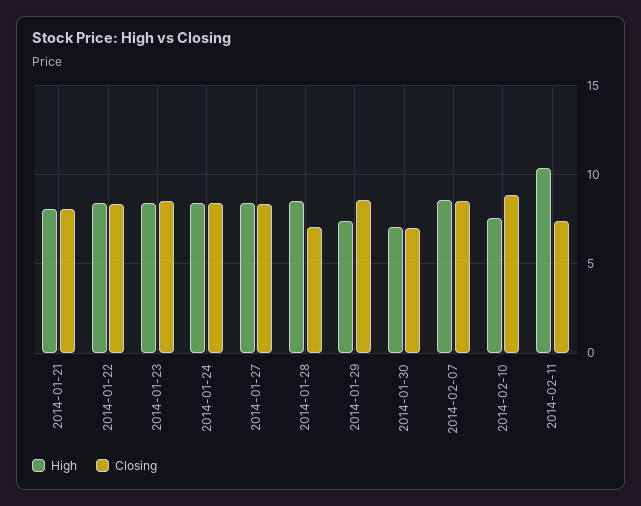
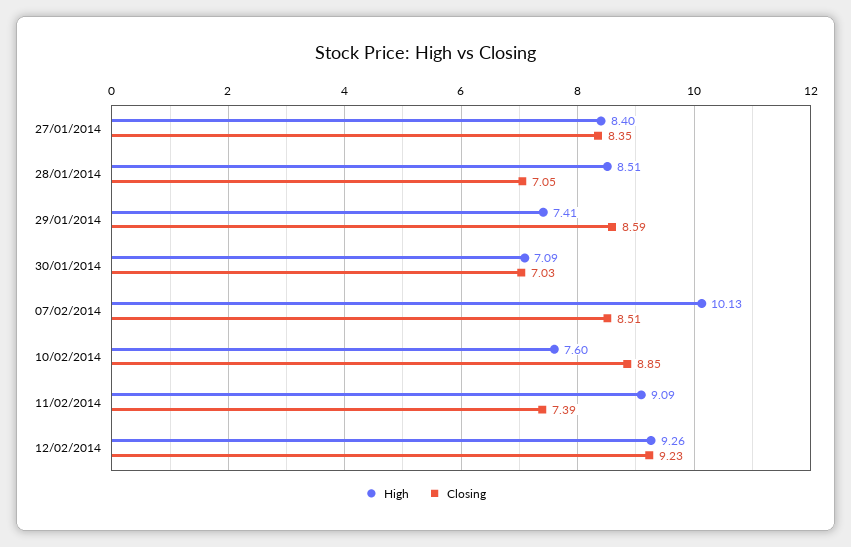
High, 2014-01-21: 8 -> none
Closing, 2014-01-21: 8 -> none
High, 2014-01-22: 8.5 -> none
Closing, 2014-01-22: 8.5 -> none
High, 2014-01-23: 8.5 -> none
Closing, 2014-01-23: 8.5 -> none
High, 2014-01-24: 8.5 -> none
Closing, 2014-01-24: 8.5 -> none
High, 2014-02-07: 8.5 -> 10.13
High, 2014-02-11: 10.5 -> 9.09
High, 12/02/2014: none -> 9.26
Closing, 12/02/2014: none -> 9.23

